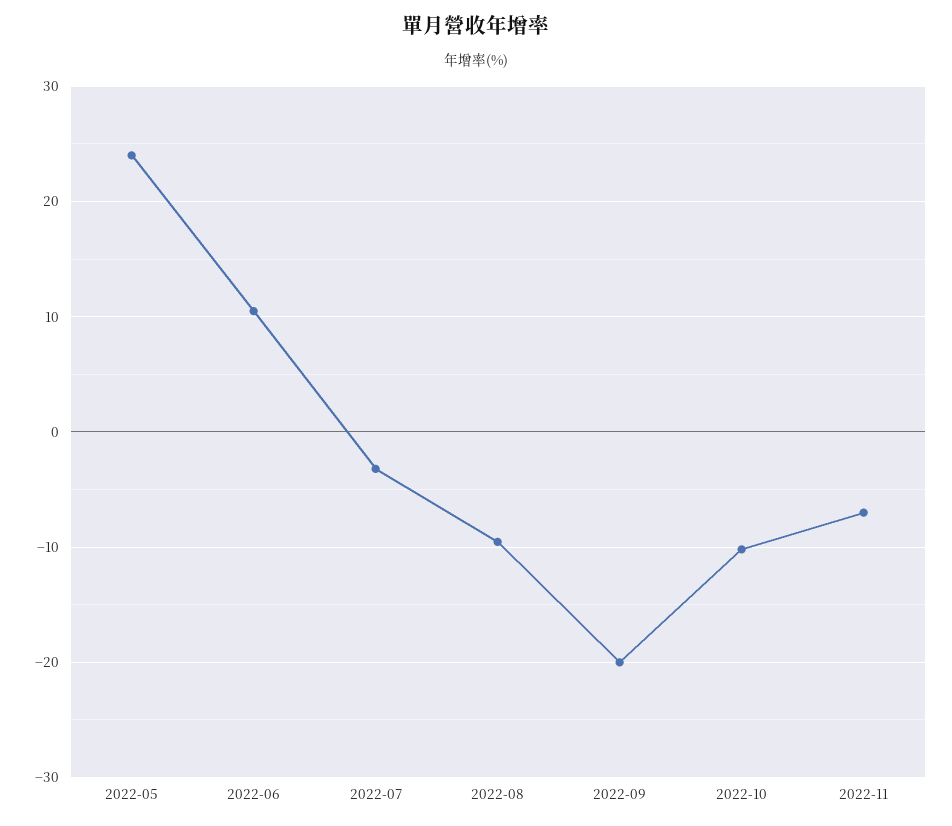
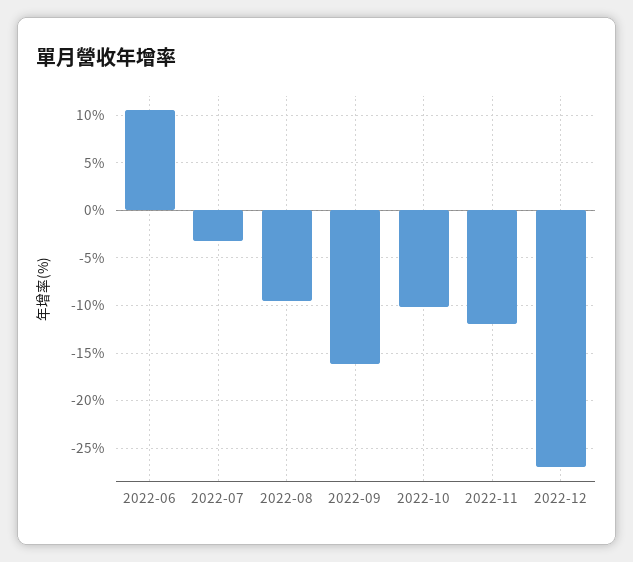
2022-05: 24 -> none
2022-09: -20 -> -16
2022-11: -7 -> -12
2022-12: none -> -27

